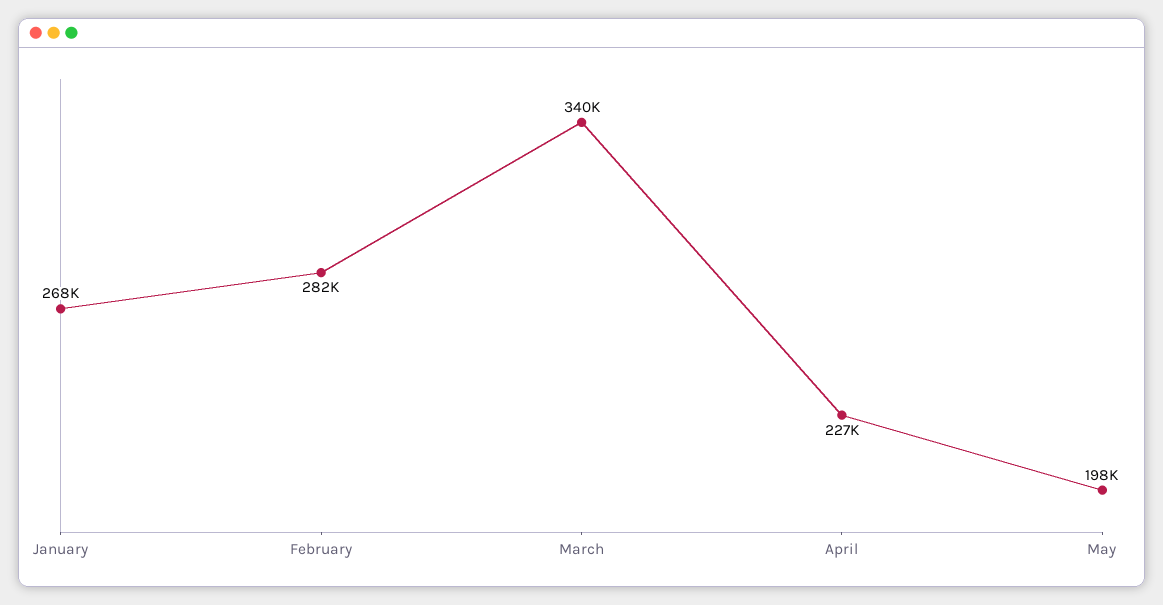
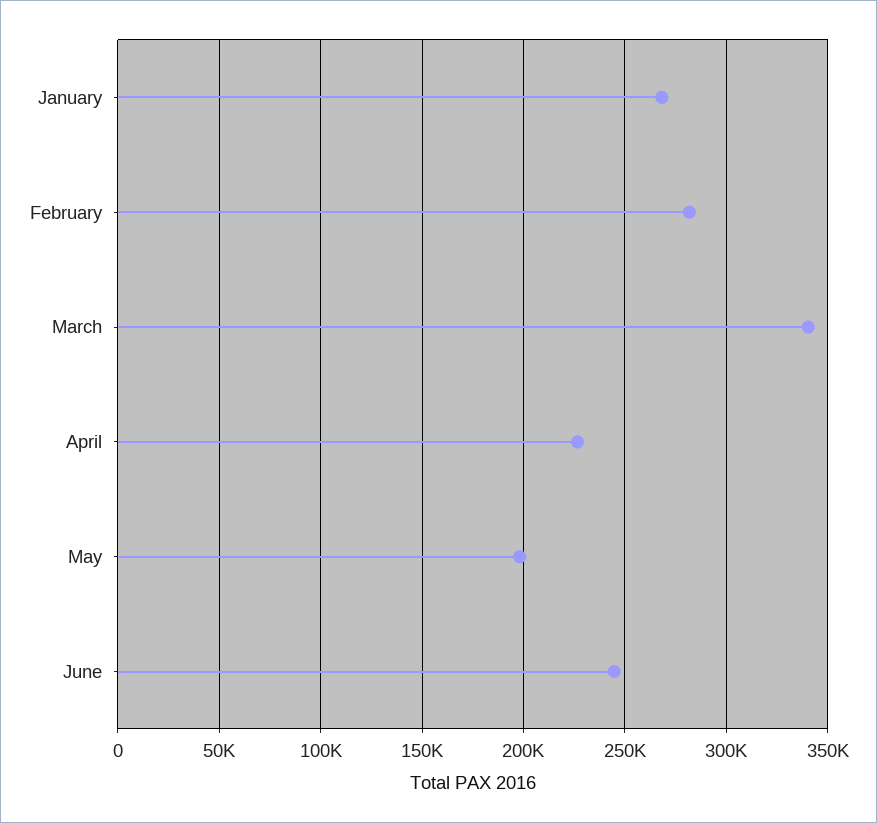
June: none -> 245000

